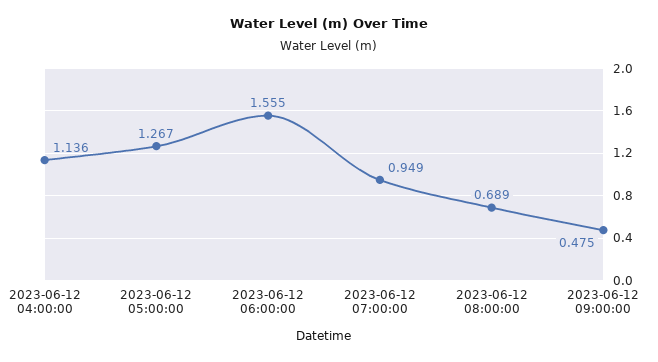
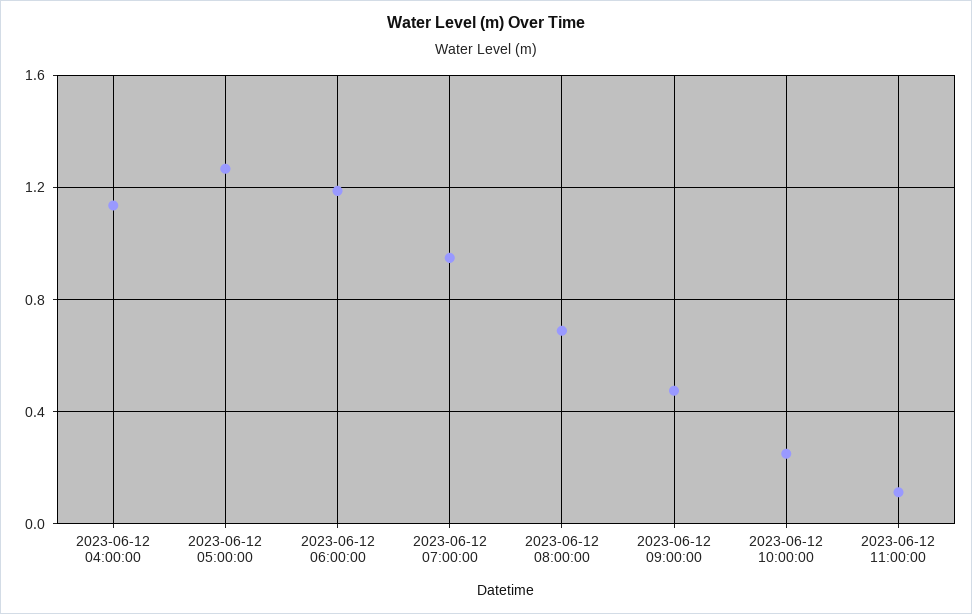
2023-06-12 06:00:00: 1.555 -> 1.2
2023-06-12 10:00:00: none -> 0.25
2023-06-12 11:00:00: none -> 0.1

